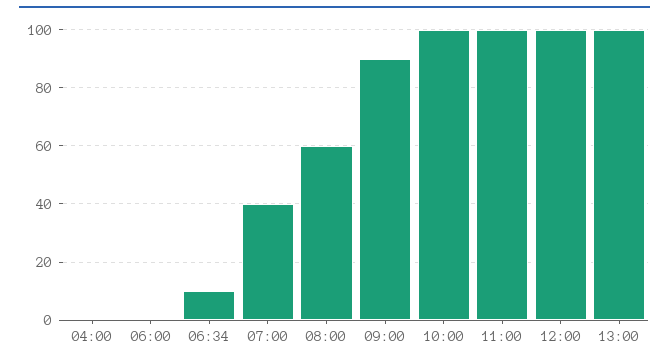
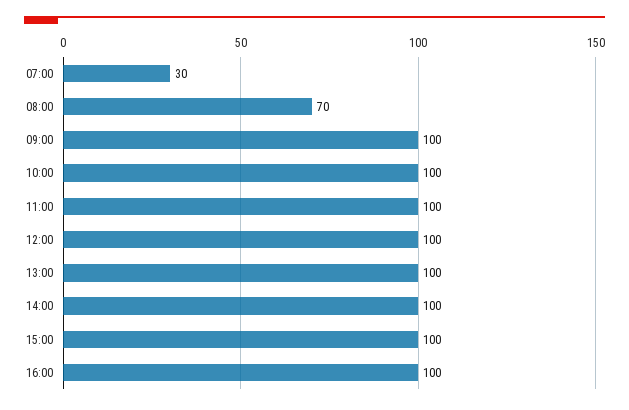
04:00: 0 -> none
06:00: 0 -> none
06:34: 10 -> none
07:00: 40 -> 30
08:00: 60 -> 70
09:00: 90 -> 100
14:00: none -> 100
15:00: none -> 100
16:00: none -> 100

